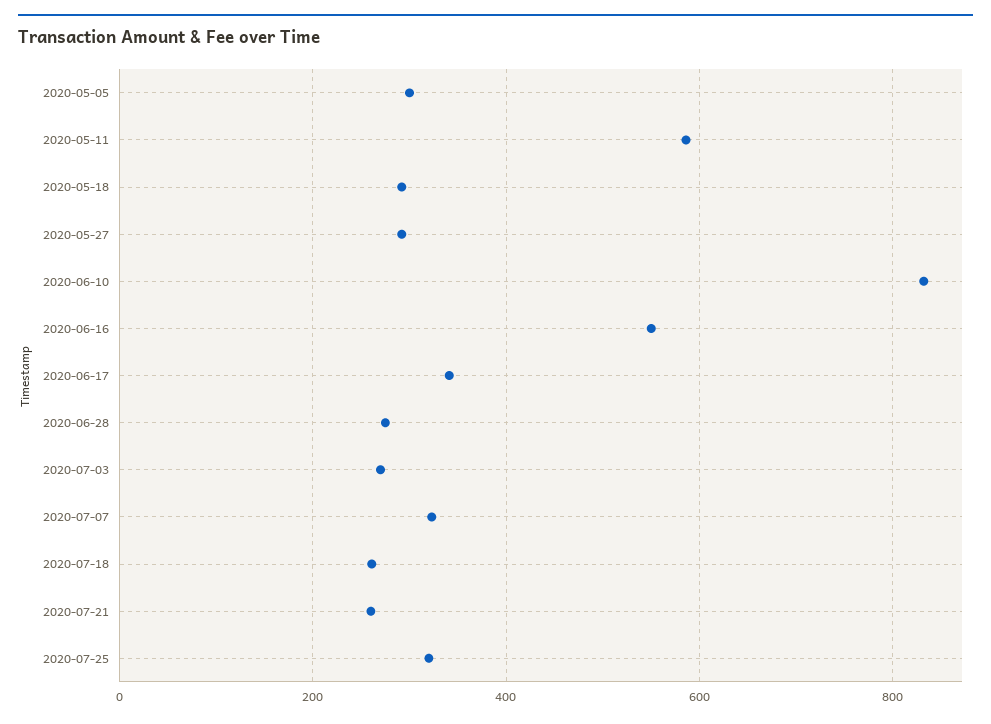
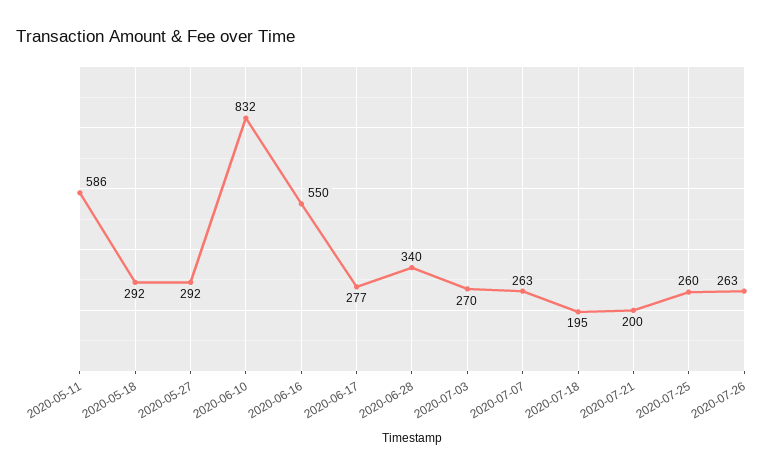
2020-05-05: 300 -> none
2020-06-17: 340 -> 277
2020-06-28: 280 -> 340
2020-07-07: 320 -> 263
2020-07-18: 260 -> 195
2020-07-21: 260 -> 200
2020-07-25: 320 -> 260
2020-07-26: none -> 263

